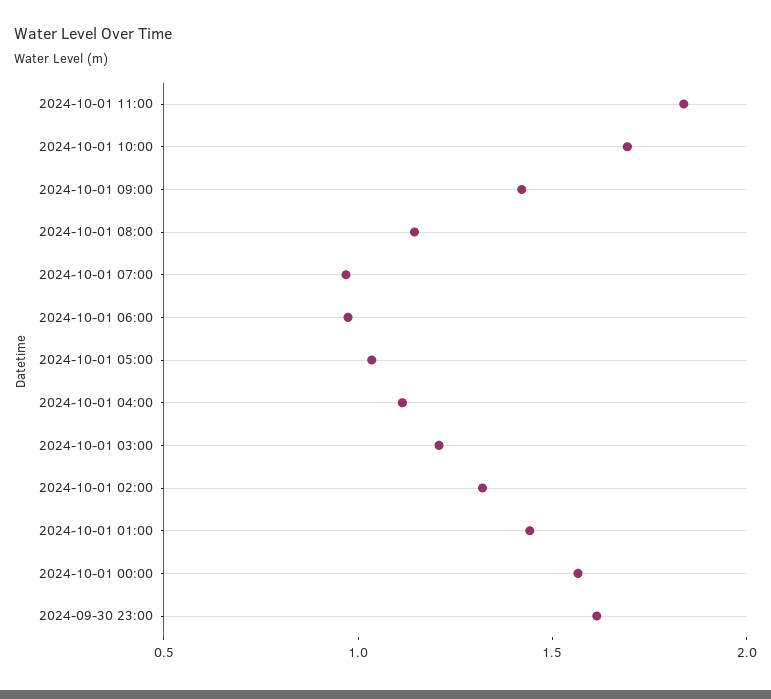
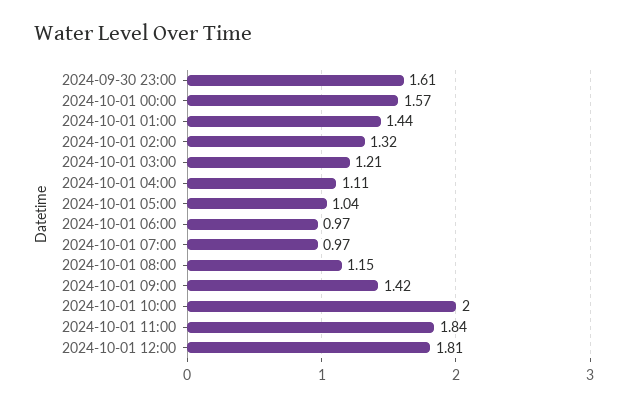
2024-10-01 10:00: 1.7 -> 2
2024-10-01 12:00: none -> 1.81

